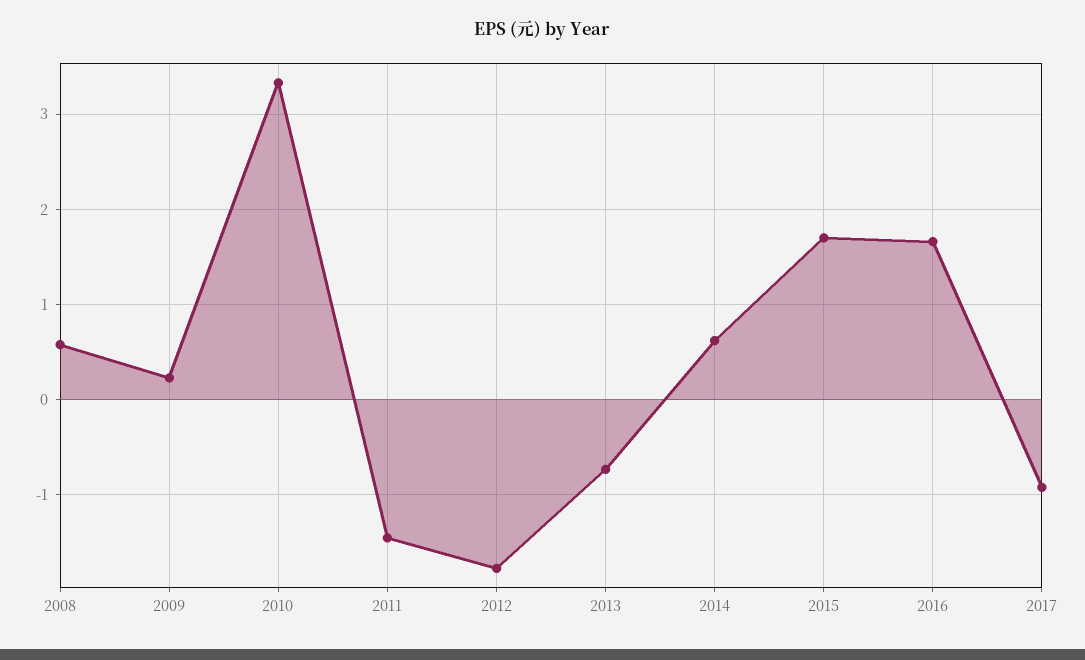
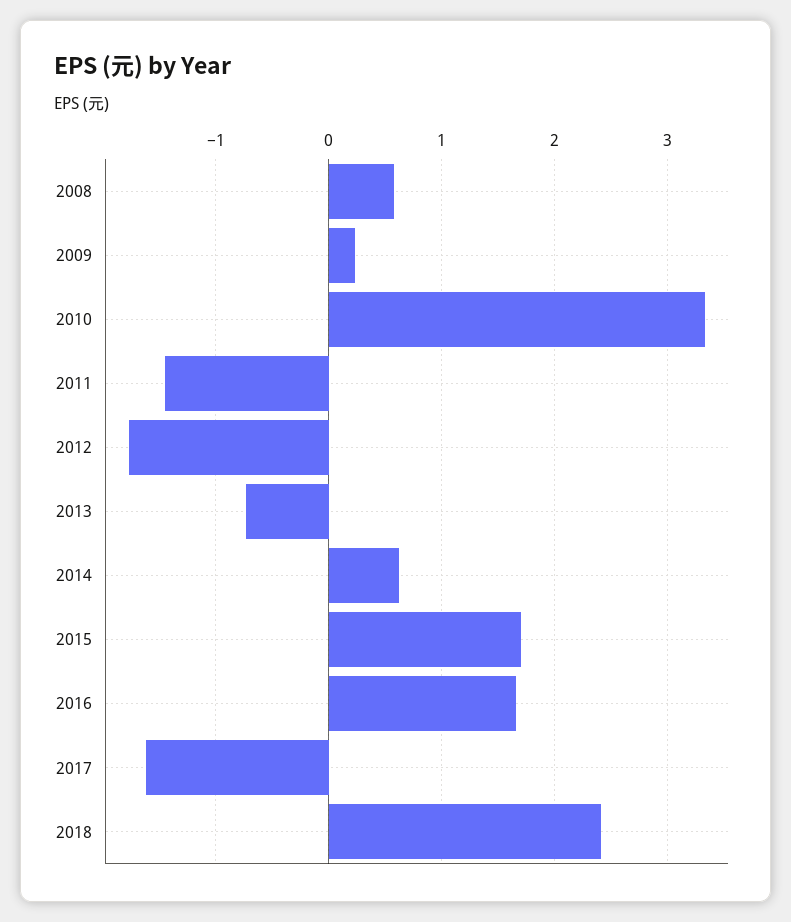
2017: -0.9 -> -1.6
2018: none -> 2.4

